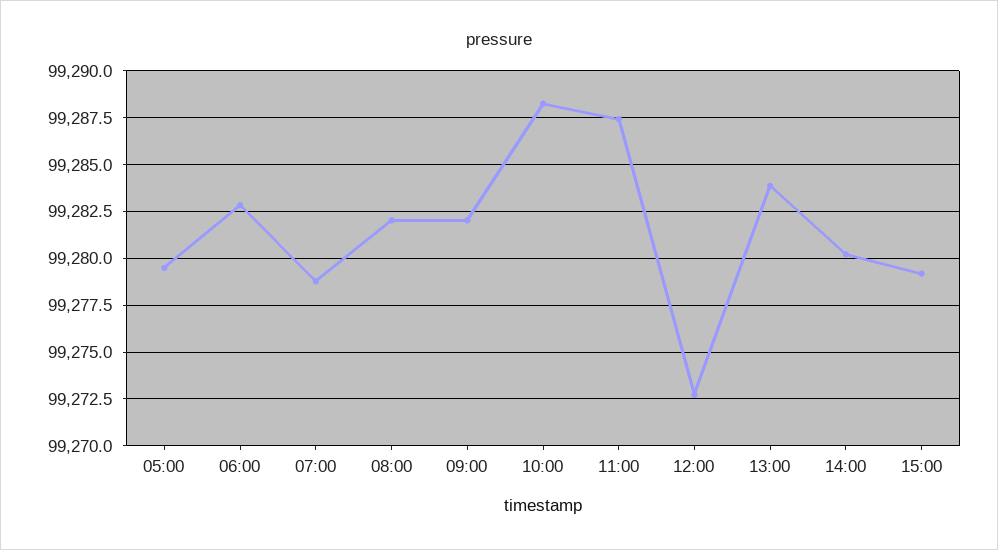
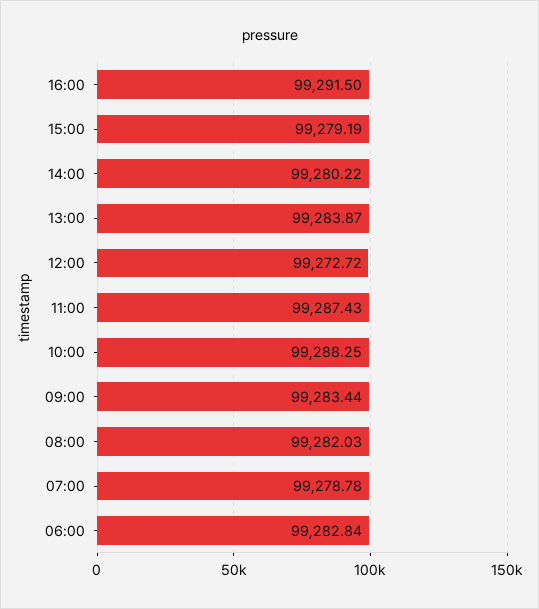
05:00: 99279.5 -> none
09:00: 99282 -> 99283.44
16:00: none -> 99291.5

